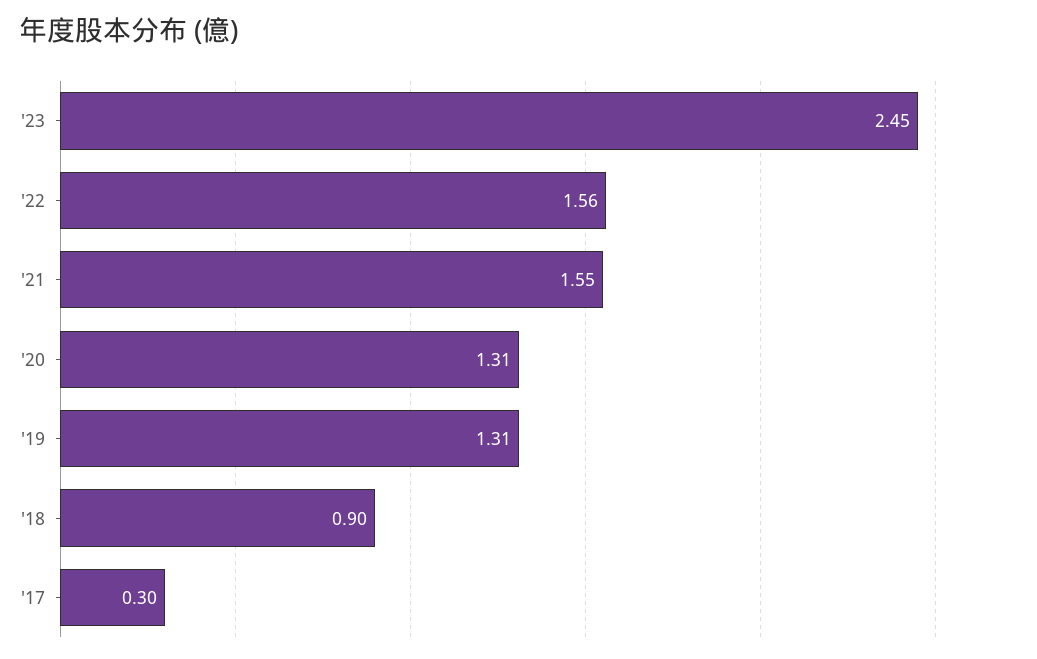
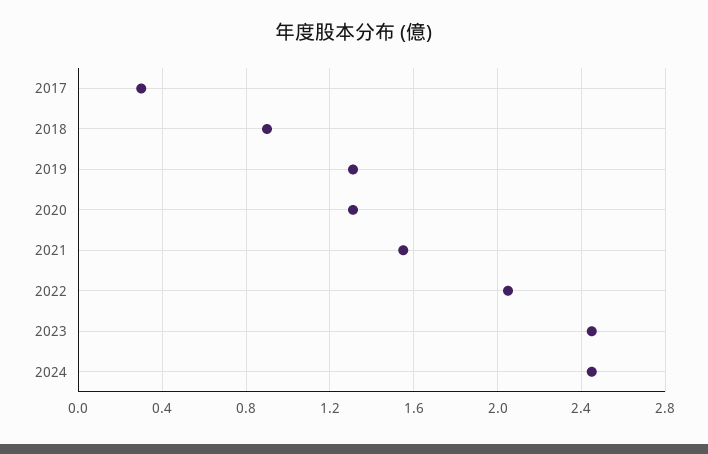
'22: 1.56 -> 2.05
2024: none -> 2.45

